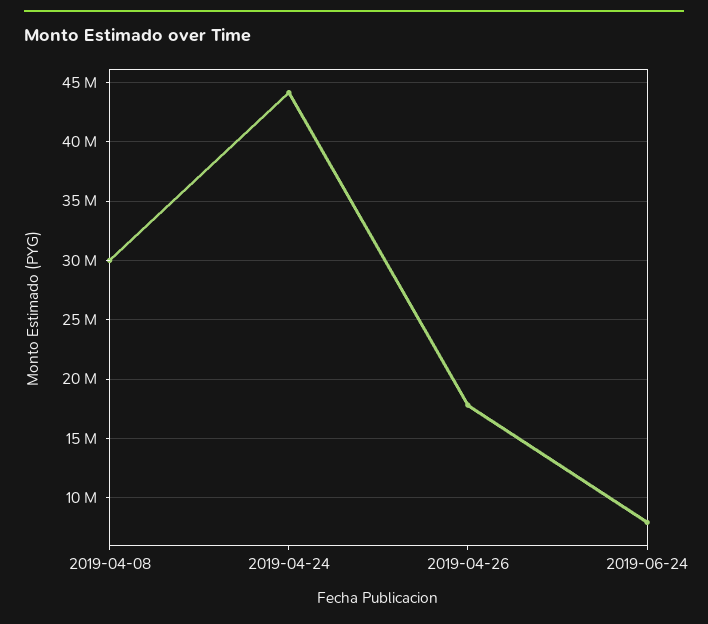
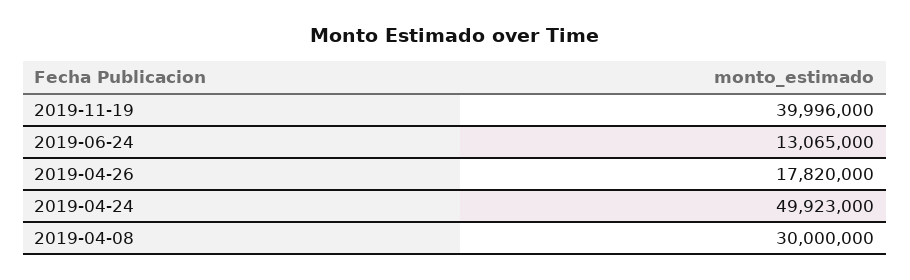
2019-04-24: 44000000 -> 49923000
2019-06-24: 8000000 -> 13065000
2019-11-19: none -> 39996000

